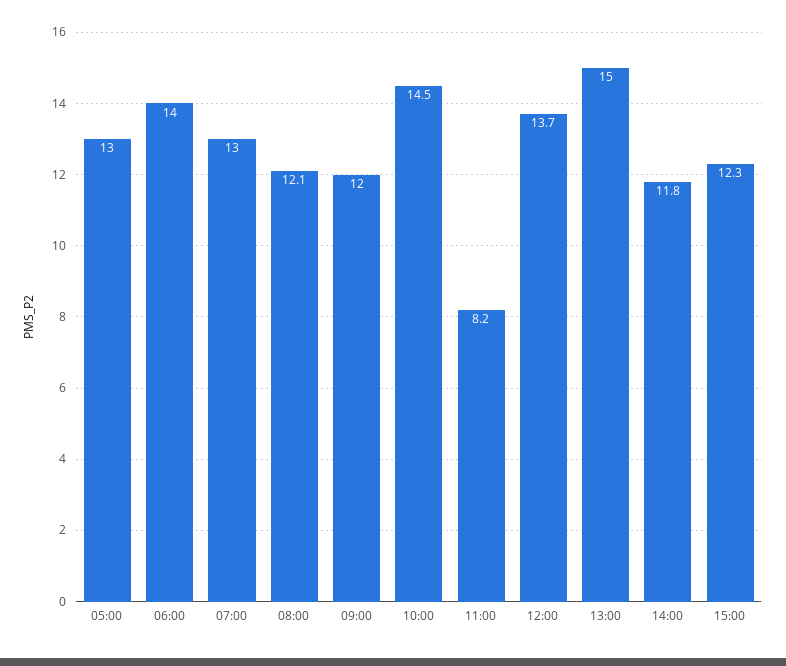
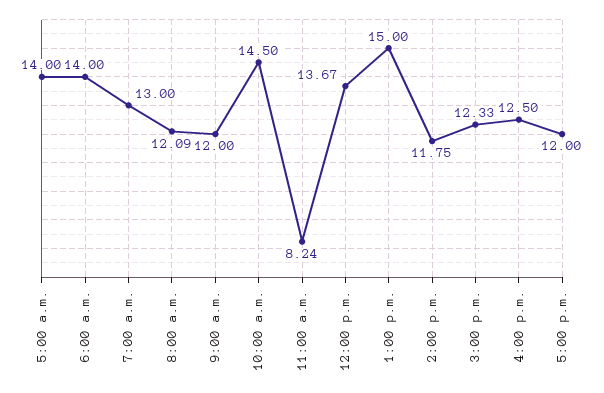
05:00: 13 -> 14
4:00 p.m.: none -> 12.5
5:00 p.m.: none -> 12

